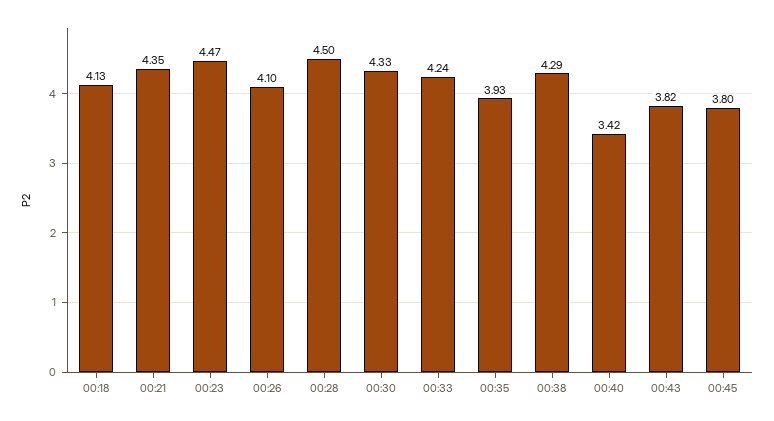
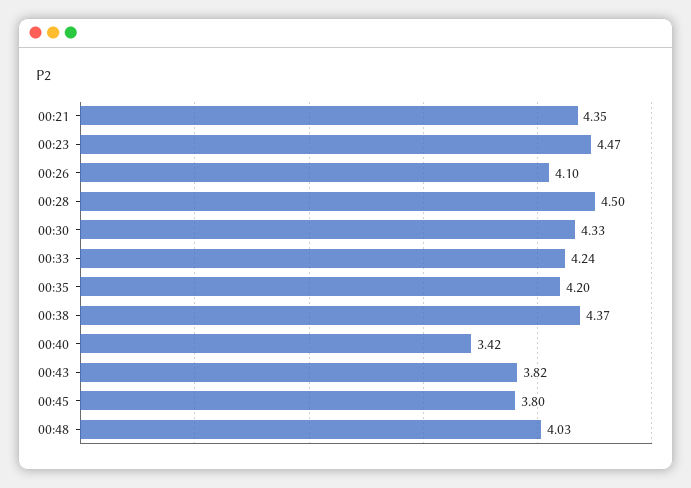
00:18: 4.13 -> none
00:35: 3.93 -> 4.2
00:38: 4.29 -> 4.37
00:48: none -> 4.03

